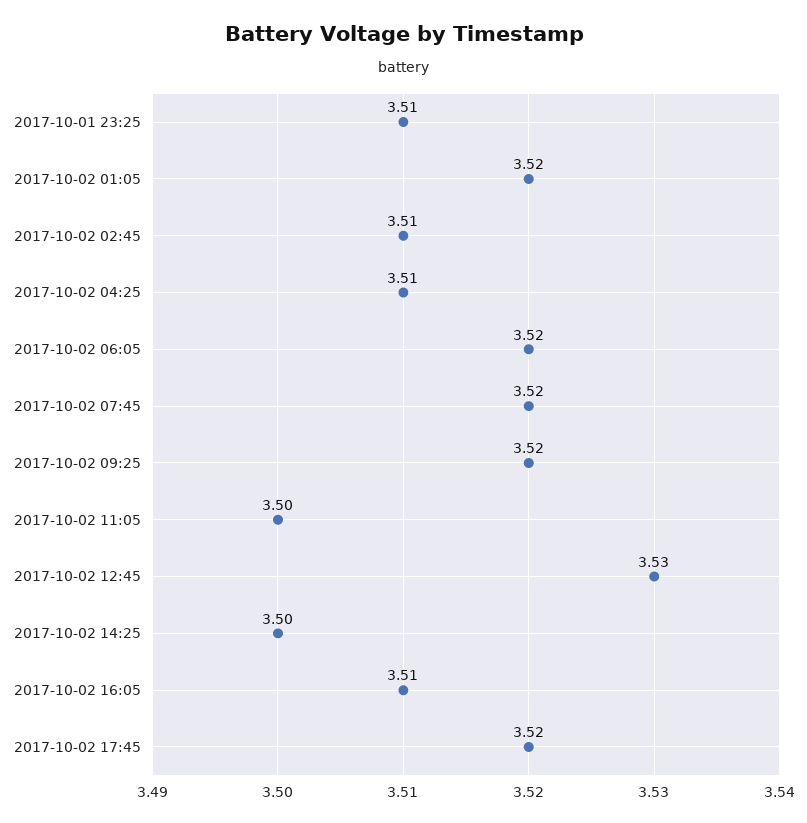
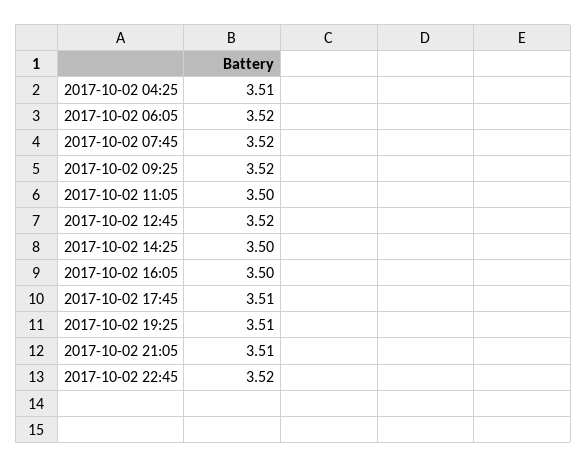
2017-10-01 23:25: 3.51 -> none
2017-10-02 01:05: 3.52 -> none
2017-10-02 02:45: 3.51 -> none
2017-10-02 12:45: 3.53 -> 3.52
2017-10-02 16:05: 3.51 -> 3.5
2017-10-02 17:45: 3.52 -> 3.51
2017-10-02 19:25: none -> 3.51
2017-10-02 21:05: none -> 3.51
2017-10-02 22:45: none -> 3.52

